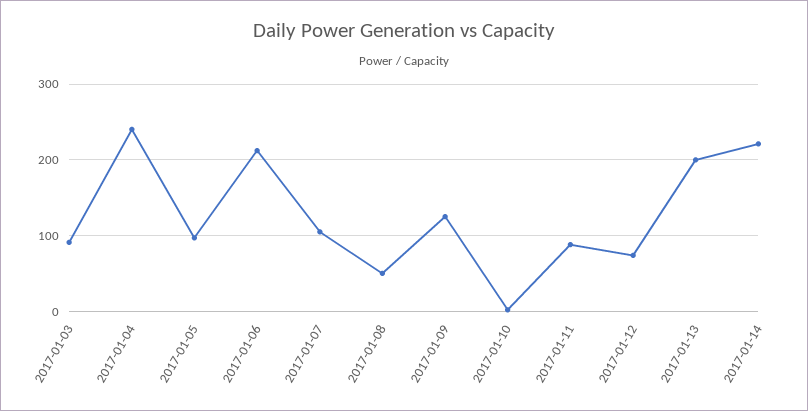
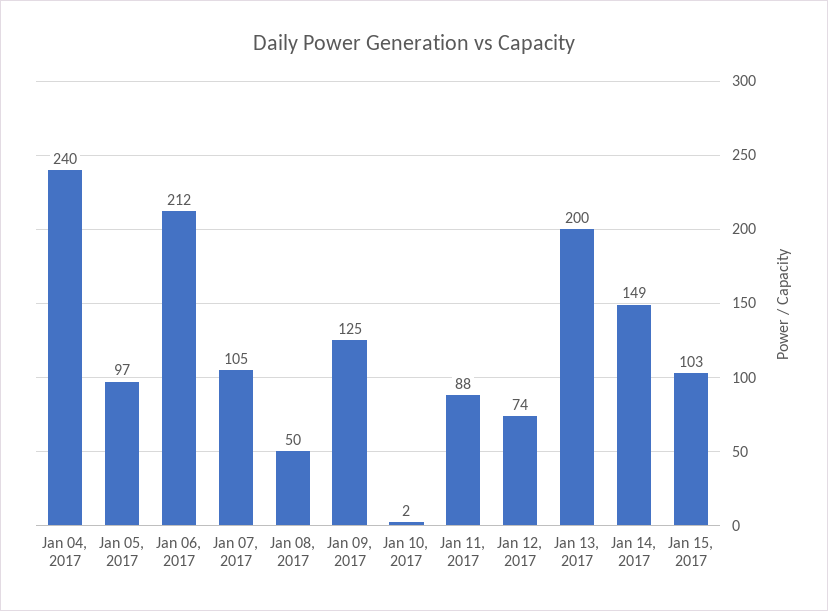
2017-01-03: 90 -> none
2017-01-14: 220 -> 149
Jan 15, 2017: none -> 103

